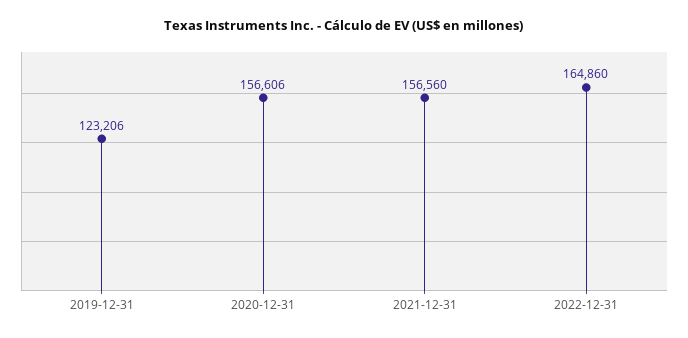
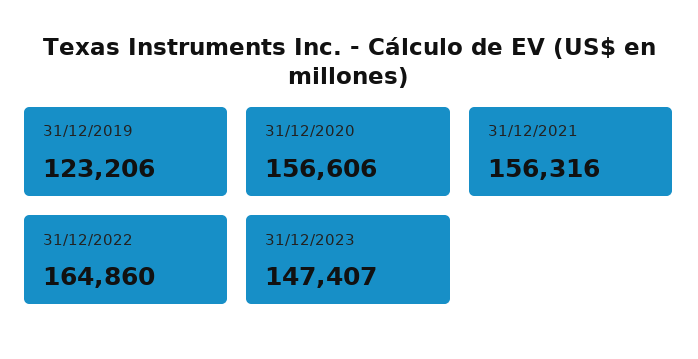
2021-12-31: 156560 -> 156316
31/12/2023: none -> 147407

